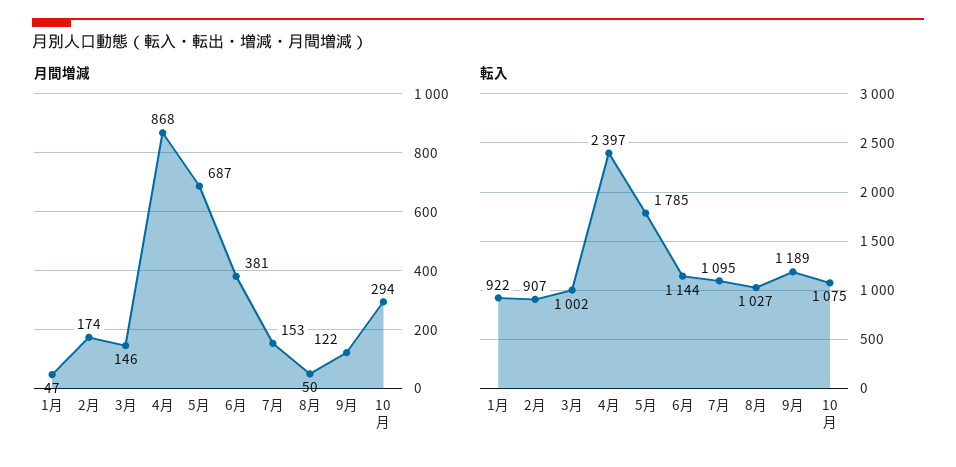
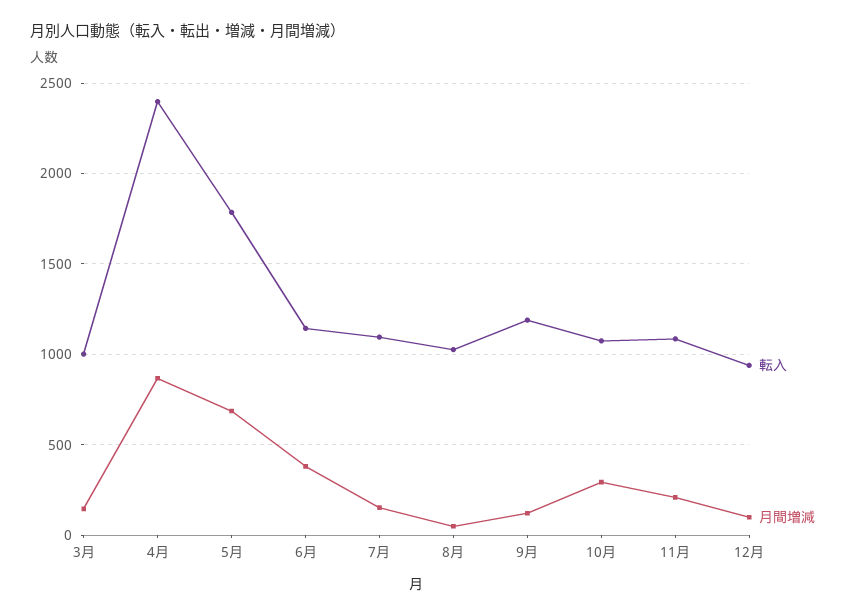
月間増減, 1月: 47 -> none
月間増減, 2月: 174 -> none
転入, 1月: 922 -> none
転入, 2月: 907 -> none
転入, 11月: none -> 1100
月間増減, 11月: none -> 200
転入, 12月: none -> 950
月間増減, 12月: none -> 100

